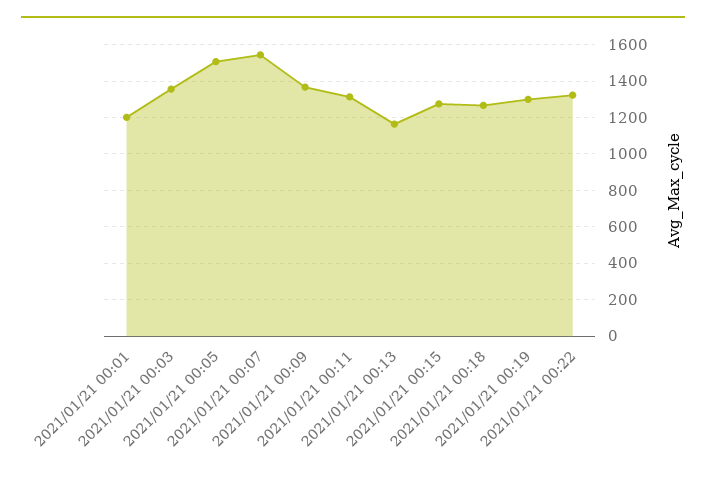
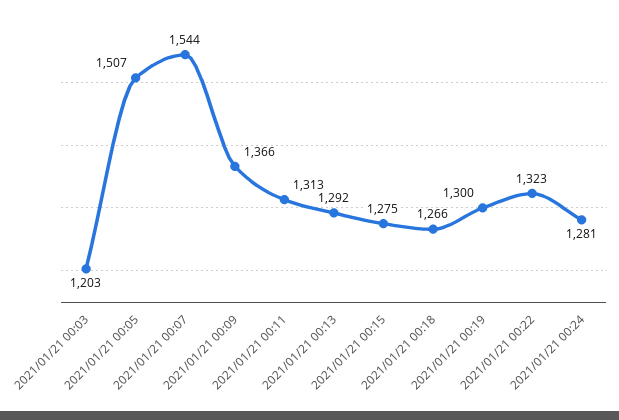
2021/01/21 00:01: 1200 -> none
2021/01/21 00:03: 1350 -> 1203
2021/01/21 00:13: 1150 -> 1292
2021/01/21 00:24: none -> 1281

